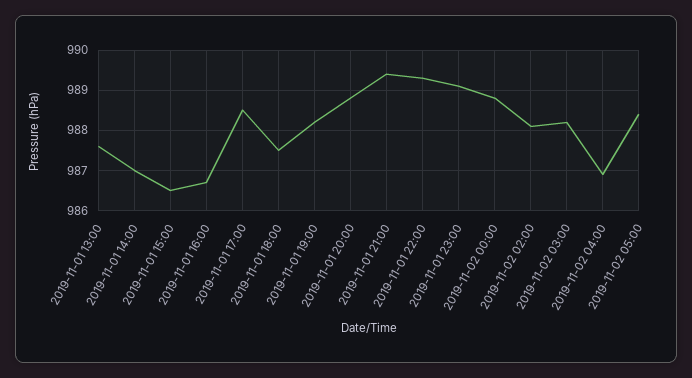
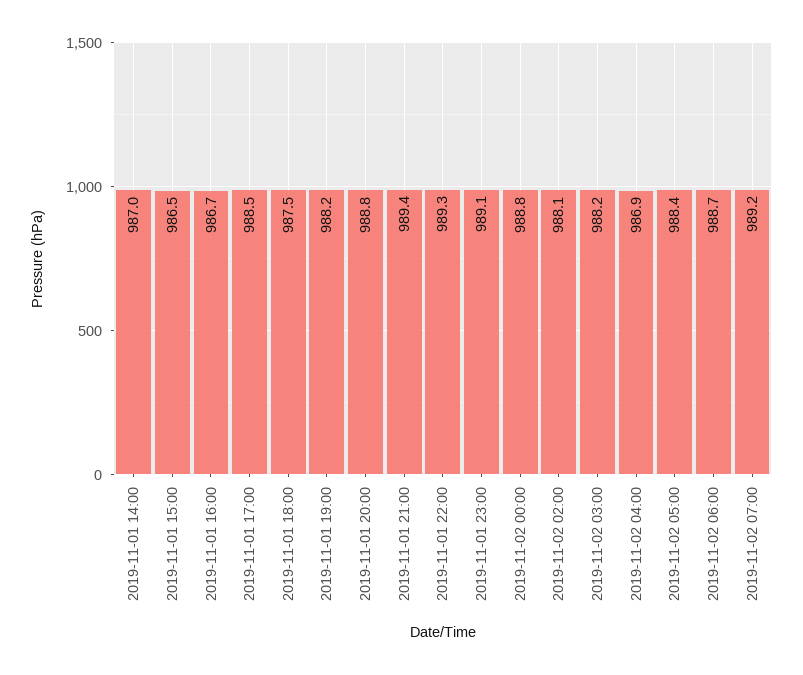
2019-11-01 13:00: 987.5 -> none
2019-11-02 06:00: none -> 988.7
2019-11-02 07:00: none -> 989.2

